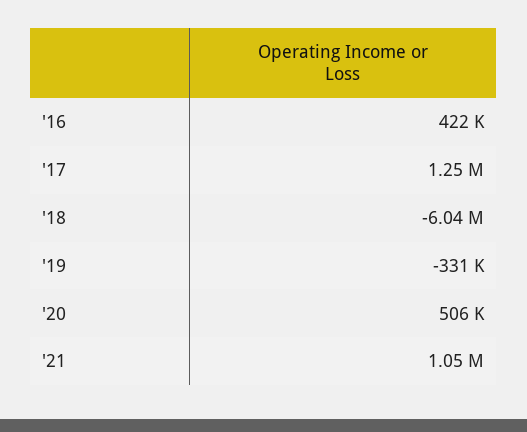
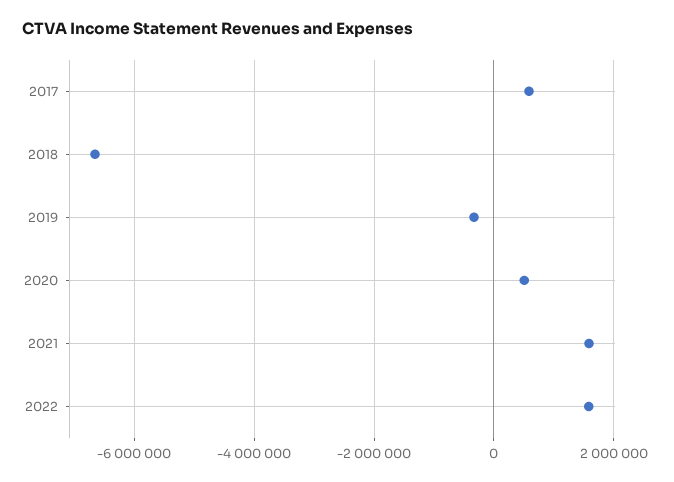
'16: 422000 -> none
'17: 1250000 -> 600000
'18: -6040000 -> -6600000
'21: 1050000 -> 1600000
2022: none -> 1600000

